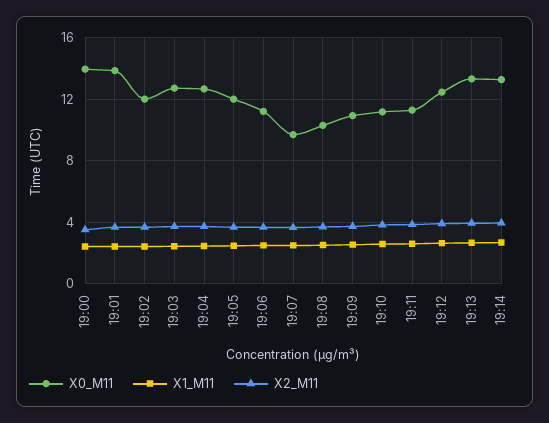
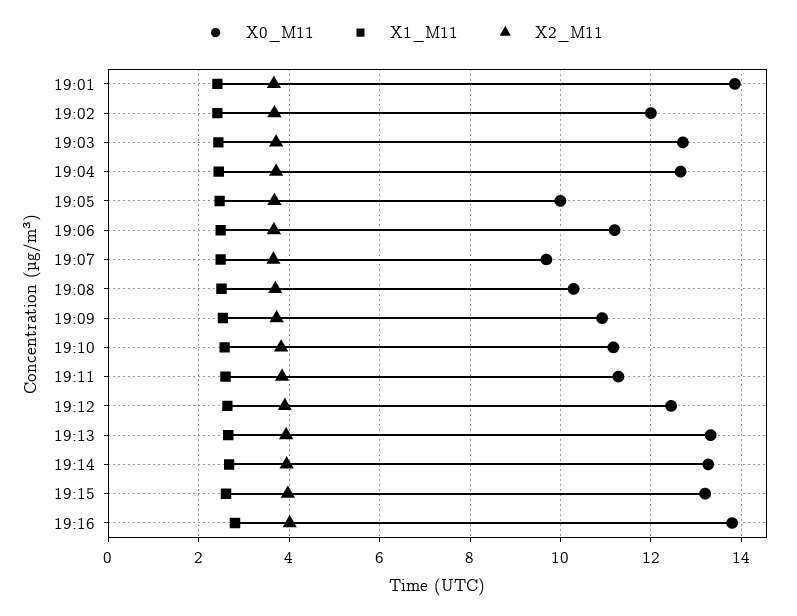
X0_M11, 19:00: 14 -> none
X1_M11, 19:00: 2.5 -> none
X2_M11, 19:00: 3.5 -> none
X0_M11, 19:05: 12 -> 10
X0_M11, 19:15: none -> 13.2
X1_M11, 19:15: none -> 2.6
X2_M11, 19:15: none -> 4
X0_M11, 19:16: none -> 13.8
X1_M11, 19:16: none -> 2.8
X2_M11, 19:16: none -> 4

